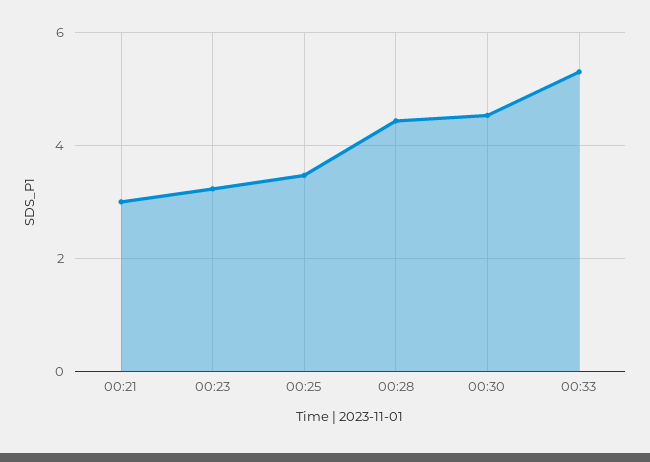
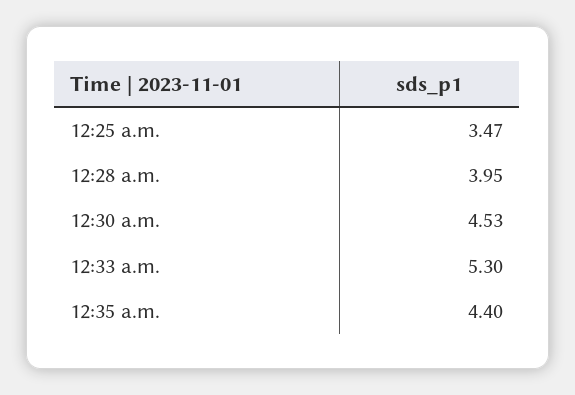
00:21: 3 -> none
00:23: 3.2 -> none
00:28: 4.4 -> 3.95
12:35 a.m.: none -> 4.4

